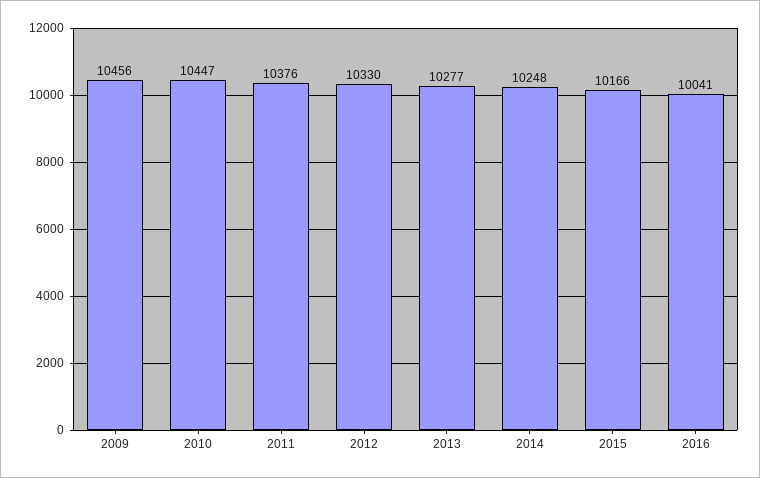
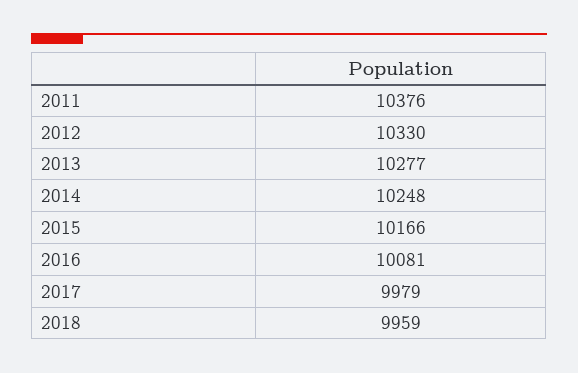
2009: 10456 -> none
2010: 10447 -> none
2016: 10041 -> 10081
2017: none -> 9979
2018: none -> 9959

